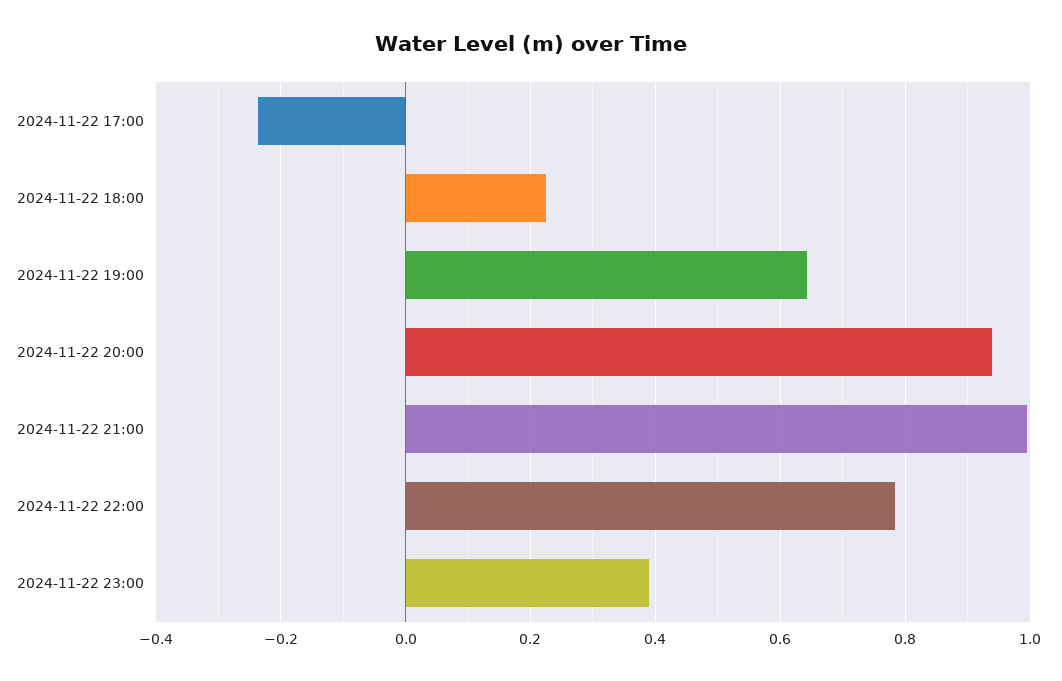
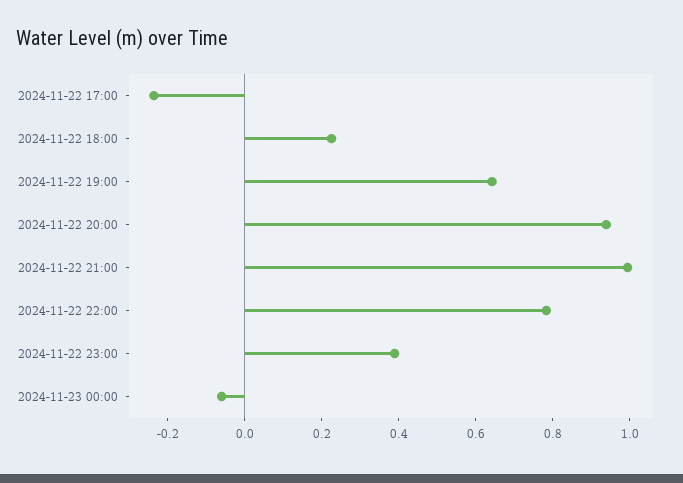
2024-11-23 00:00: none -> -0.05

